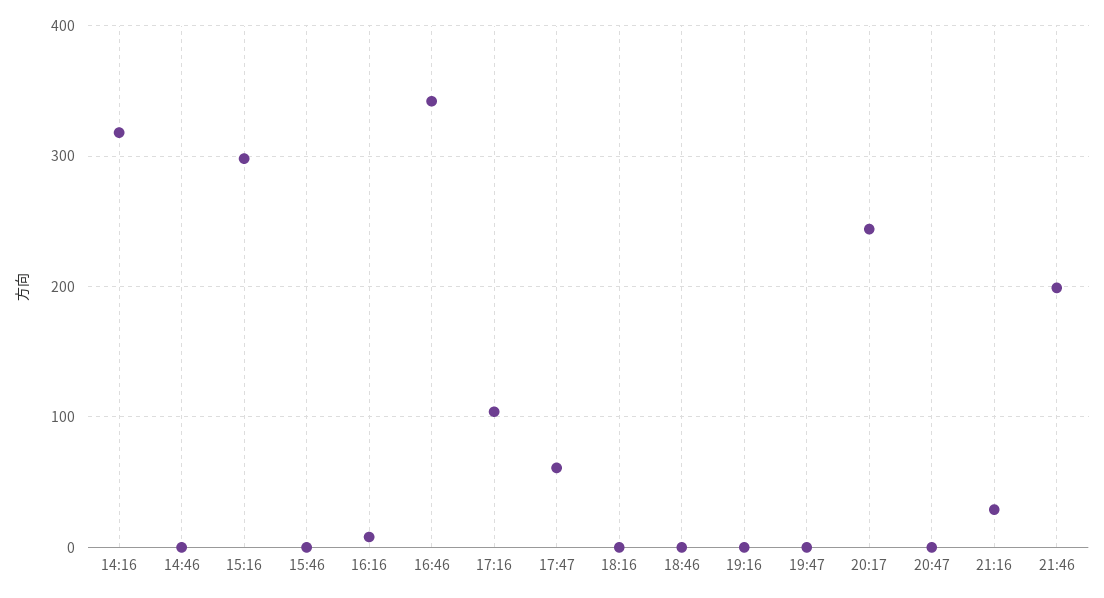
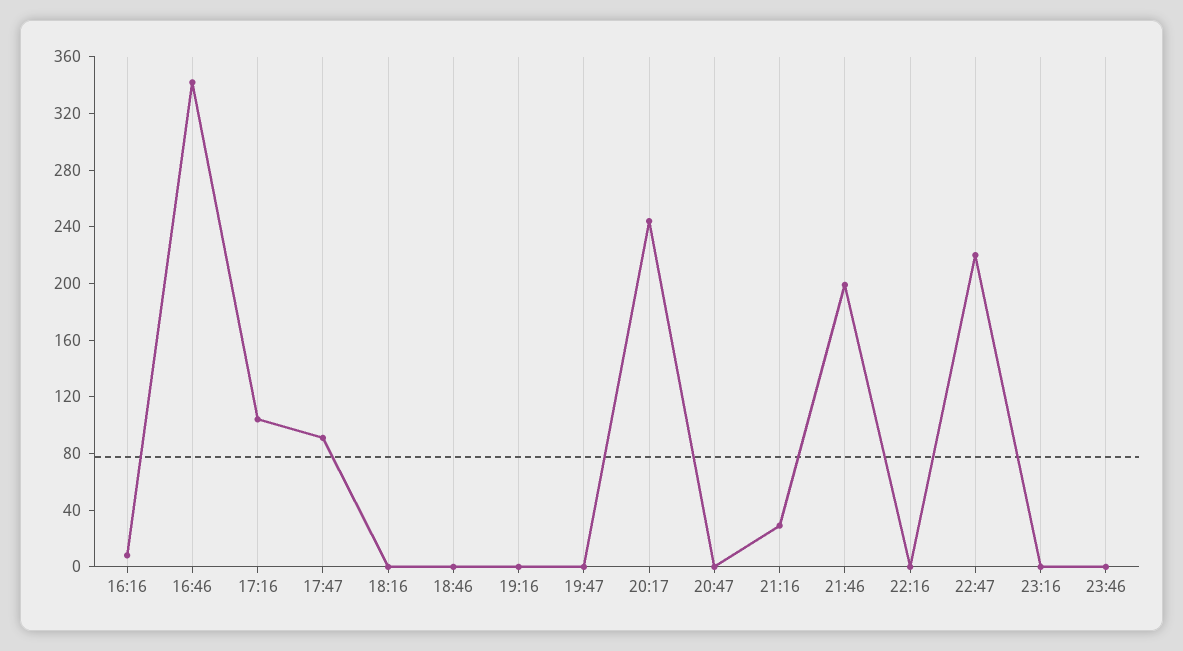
14:16: 320 -> none
14:46: 0 -> none
15:16: 300 -> none
15:46: 0 -> none
17:47: 60 -> 90
22:16: none -> 0
22:47: none -> 220
23:16: none -> 0
23:46: none -> 0

